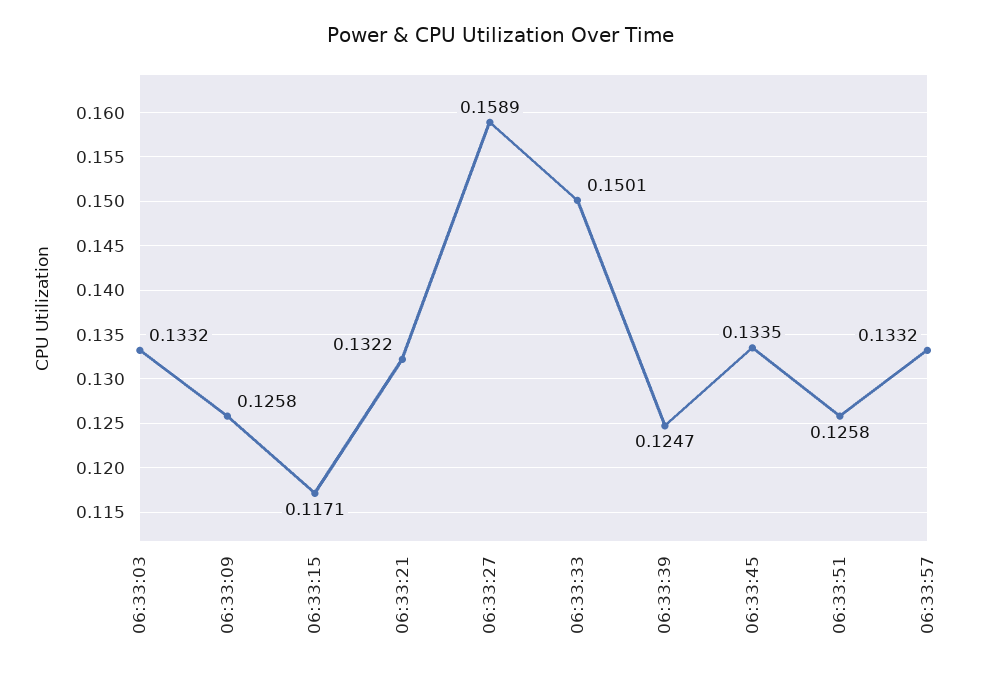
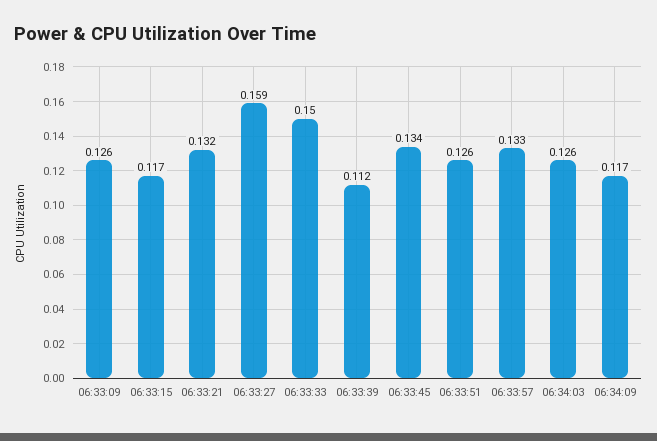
06:33:03: 0.1332 -> none
06:33:39: 0.1247 -> 0.112
06:34:03: none -> 0.126
06:34:09: none -> 0.117

